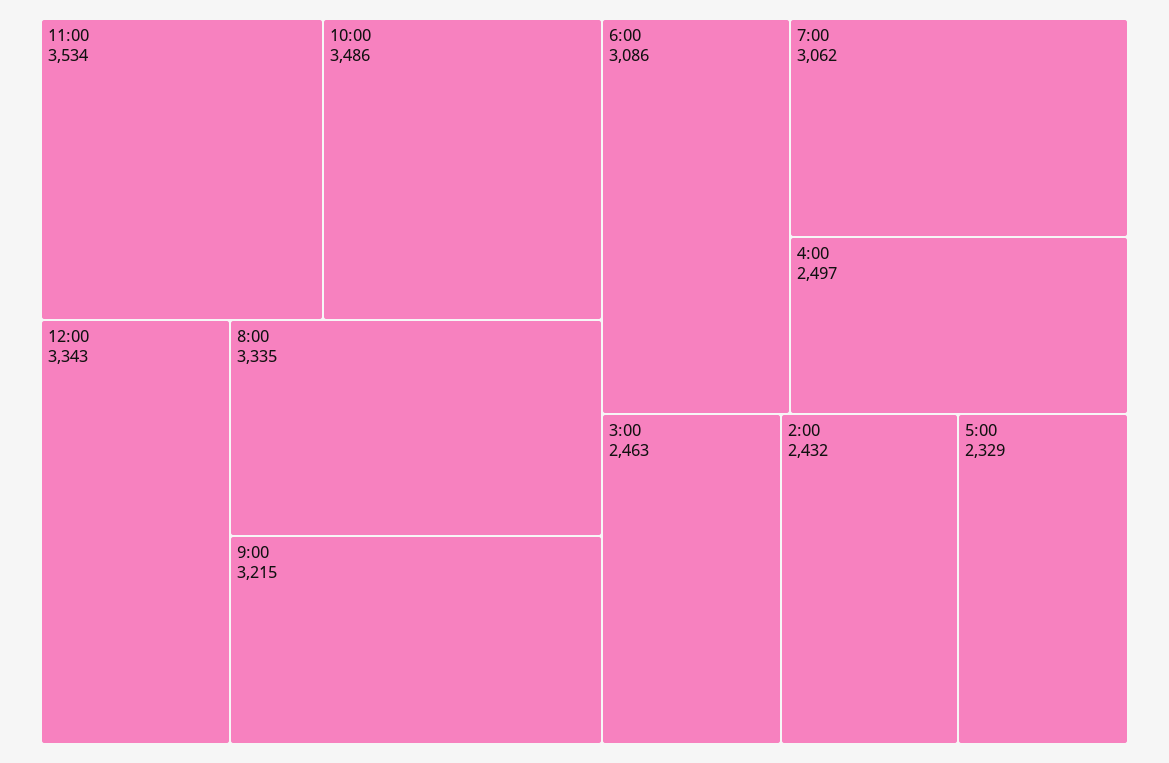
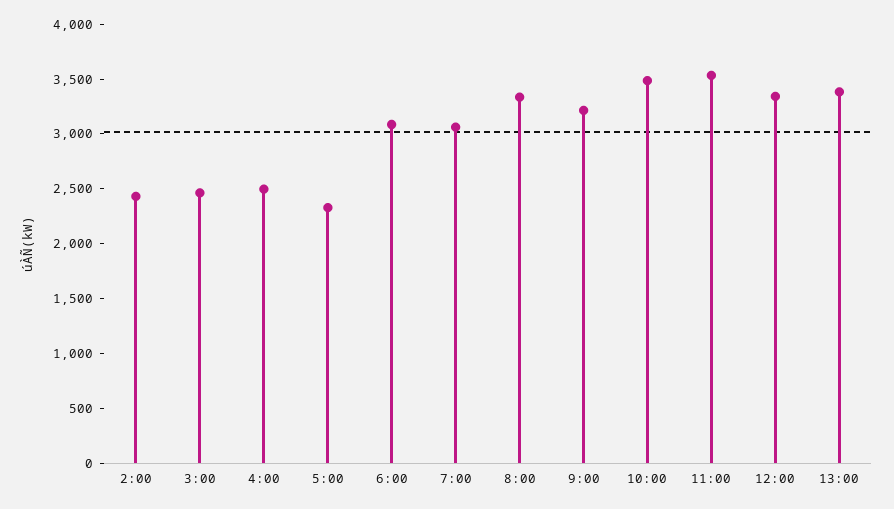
13:00: none -> 3400

